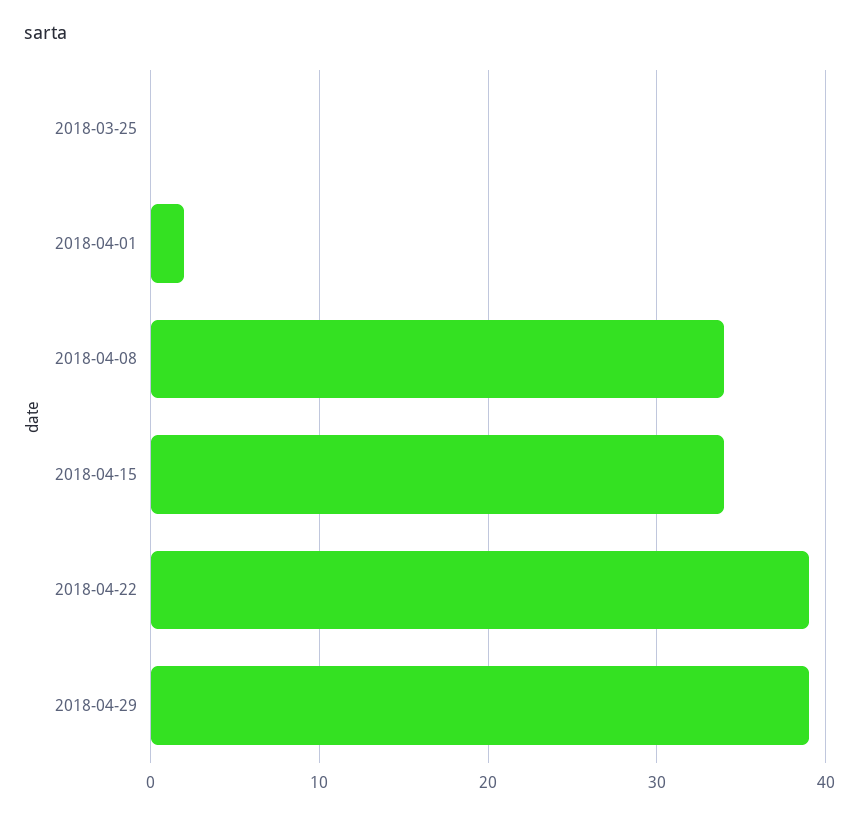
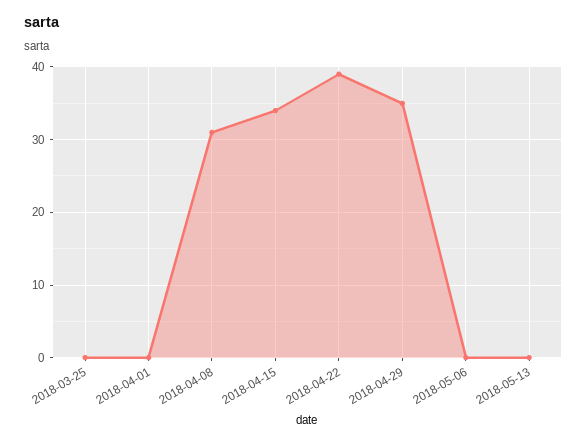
2018-04-01: 2 -> 0
2018-04-08: 34 -> 31
2018-04-29: 39 -> 35
2018-05-06: none -> 0
2018-05-13: none -> 0

